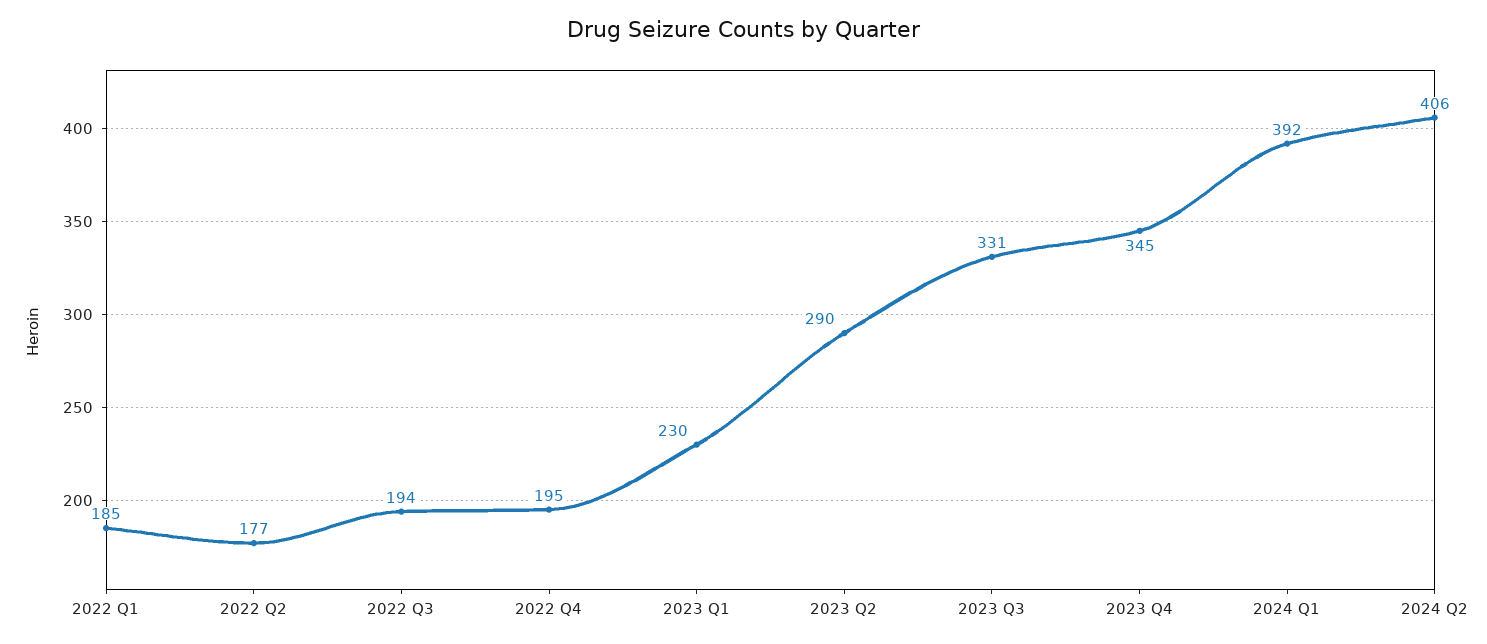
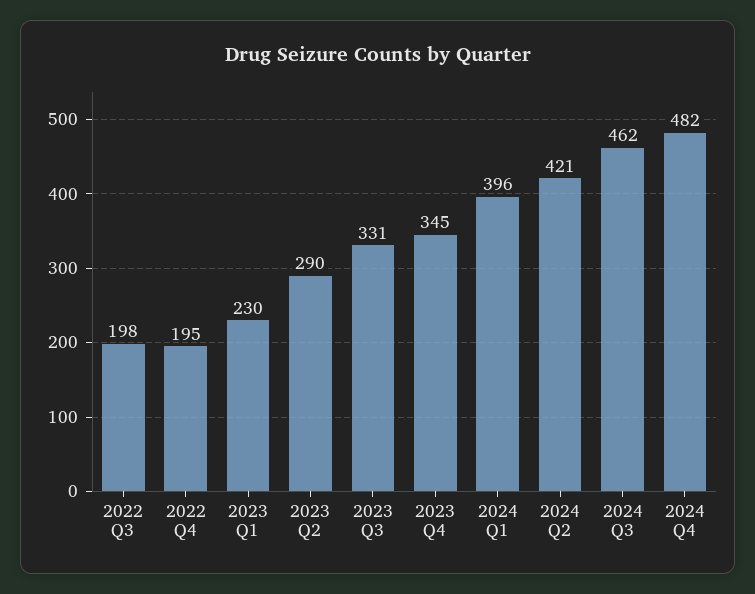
2022 Q1: 185 -> none
2022 Q2: 177 -> none
2022 Q3: 194 -> 198
2024 Q1: 392 -> 396
2024 Q2: 406 -> 421
2024 Q3: none -> 462
2024 Q4: none -> 482

